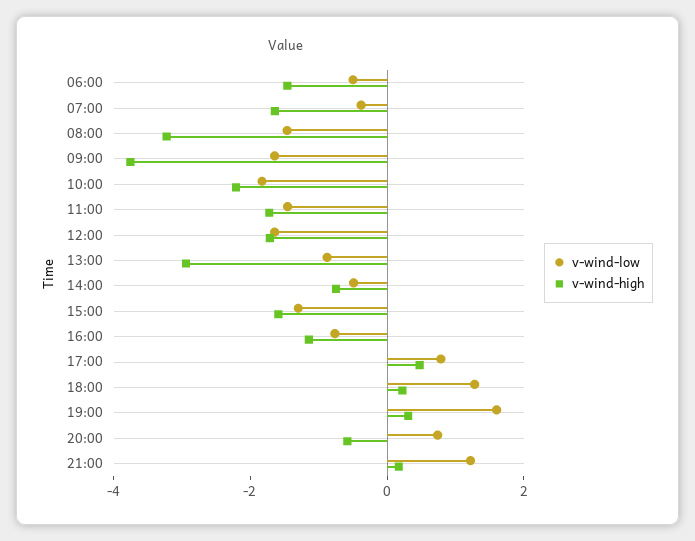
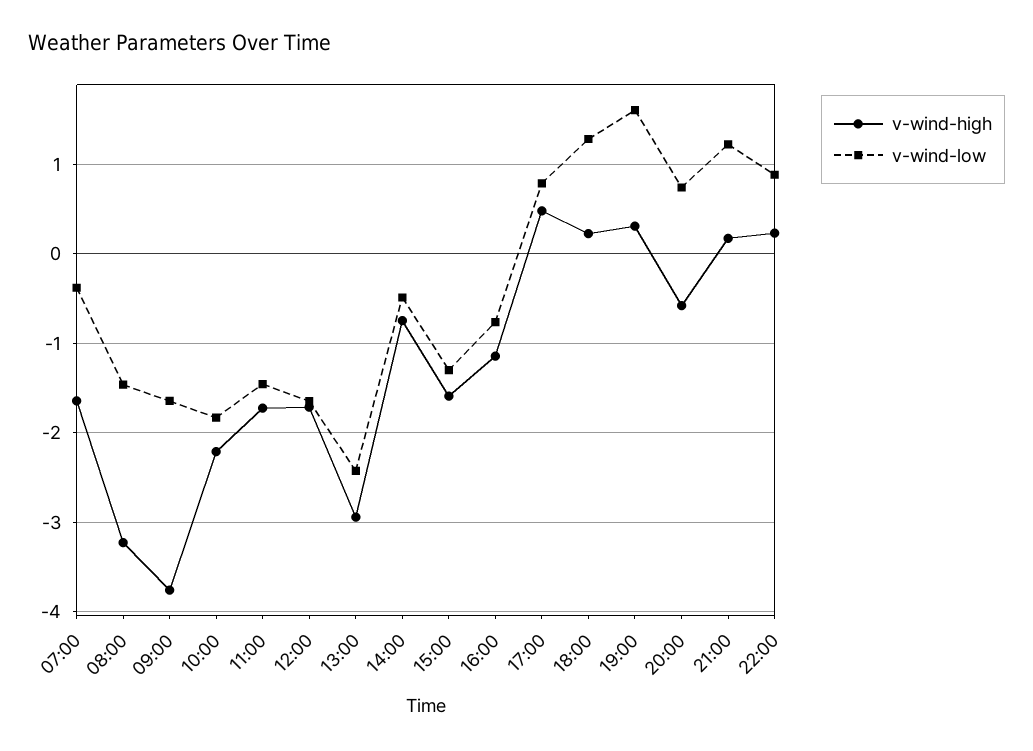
v-wind-low, 06:00: -0.5 -> none
v-wind-high, 06:00: -1.5 -> none
v-wind-low, 13:00: -1 -> -2.4
v-wind-high, 22:00: none -> 0.2
v-wind-low, 22:00: none -> 0.9

